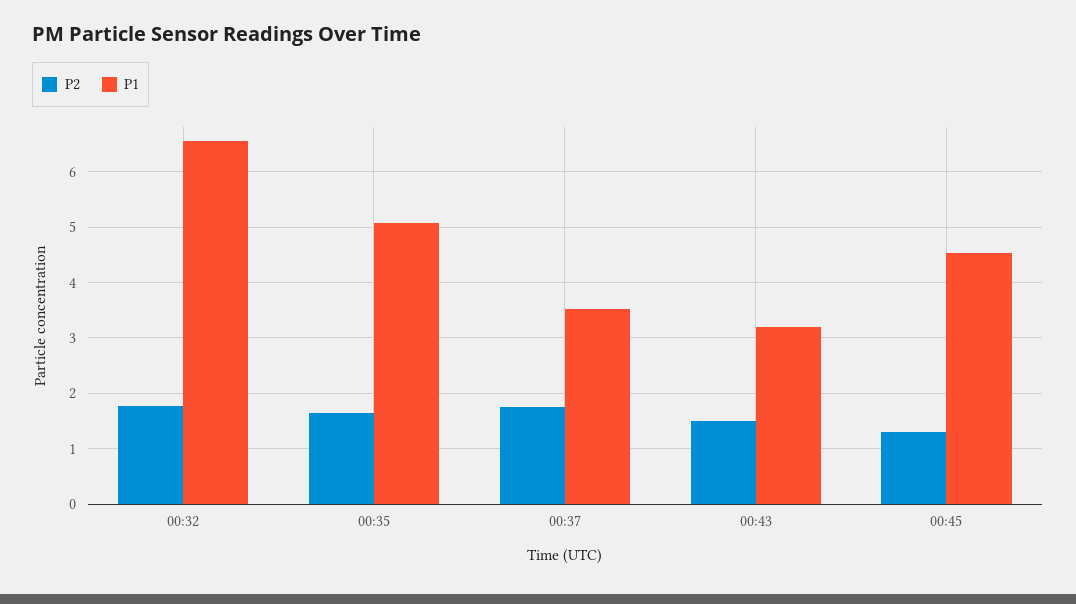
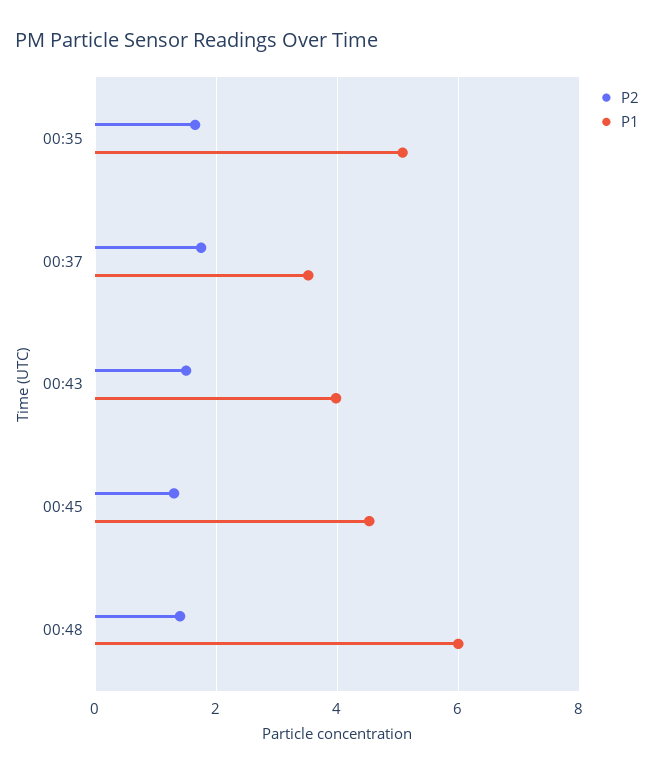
P2, 00:32: 1.8 -> none
P1, 00:32: 6.6 -> none
P1, 00:43: 3.2 -> 4
P2, 00:48: none -> 1.4
P1, 00:48: none -> 6

